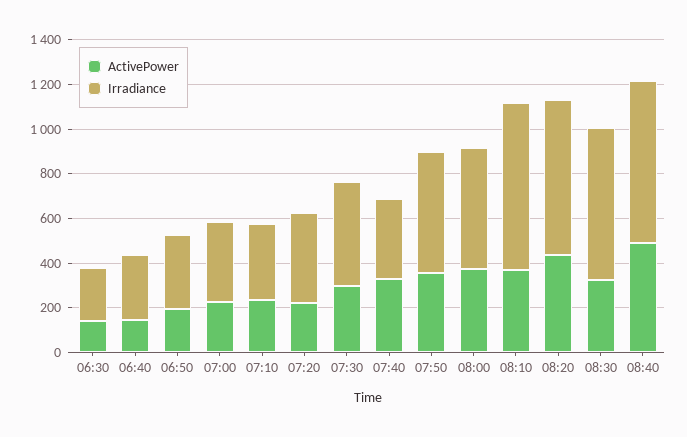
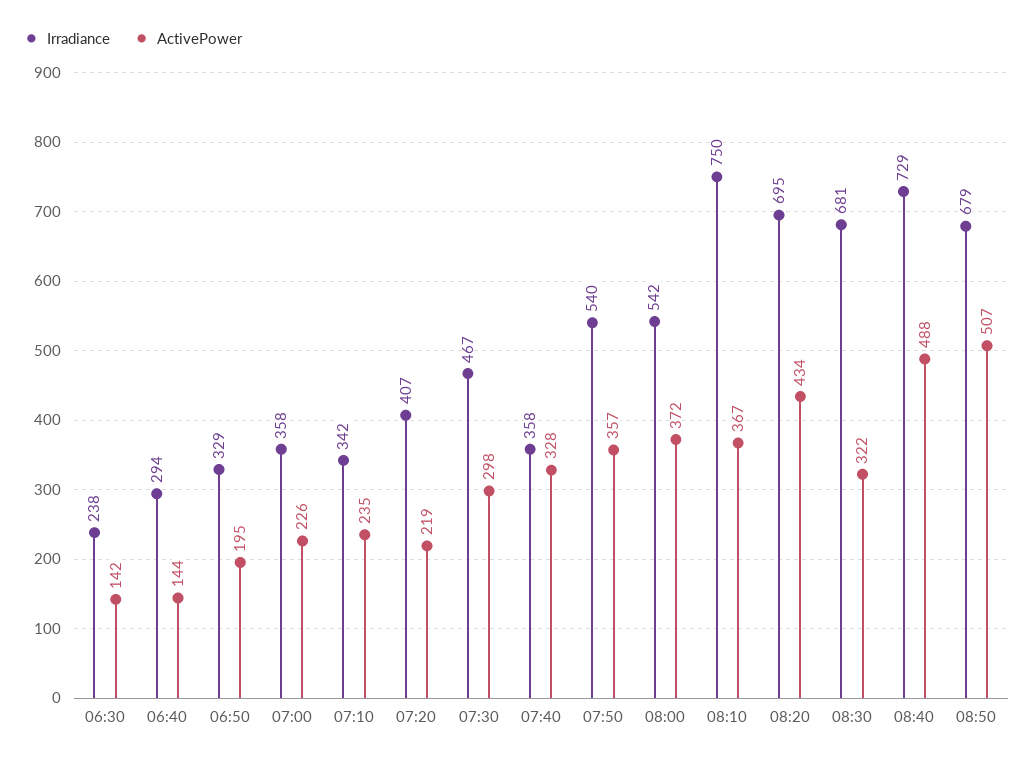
Irradiance, 08:50: none -> 679
ActivePower, 08:50: none -> 507

